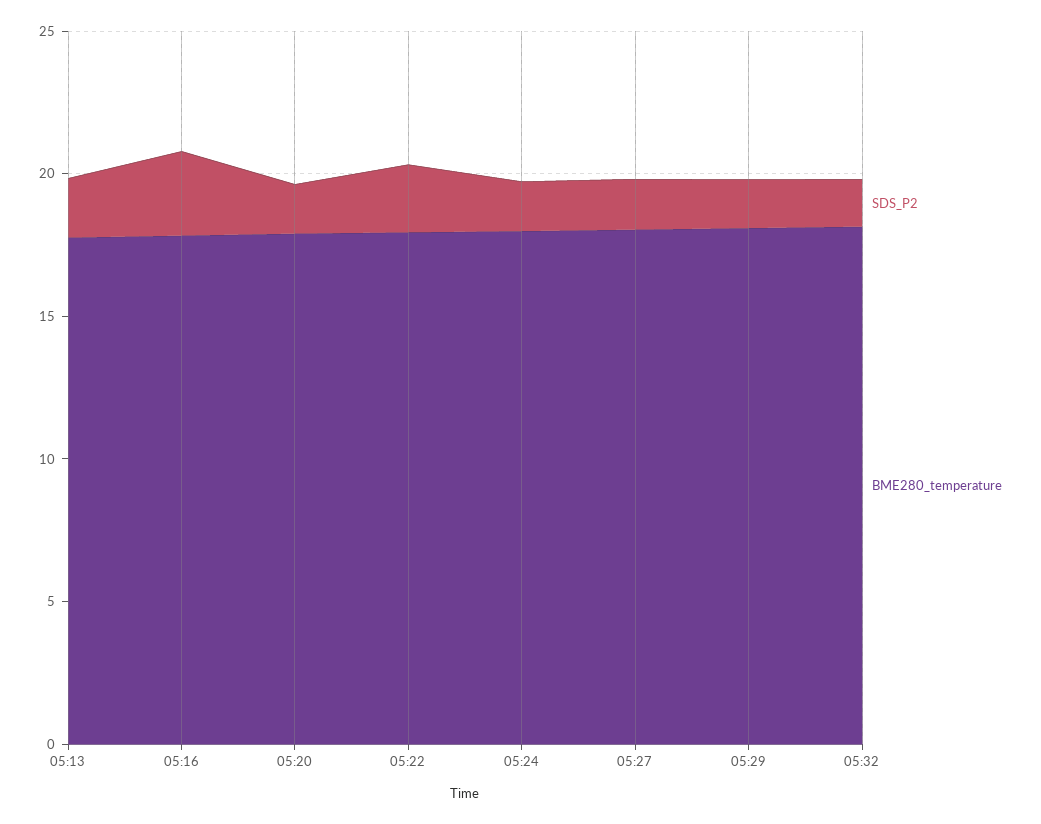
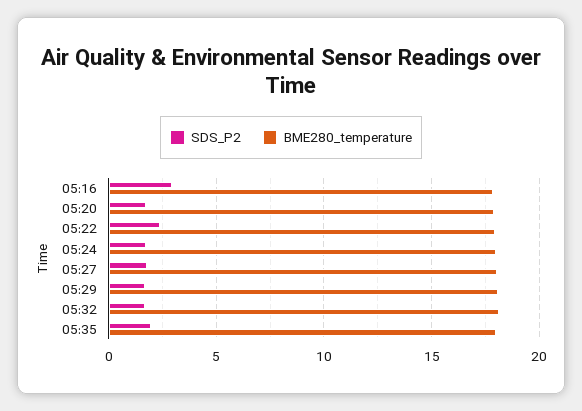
SDS_P2, 05:13: 2 -> none
BME280_temperature, 05:13: 18 -> none
SDS_P2, 05:35: none -> 2
BME280_temperature, 05:35: none -> 18

